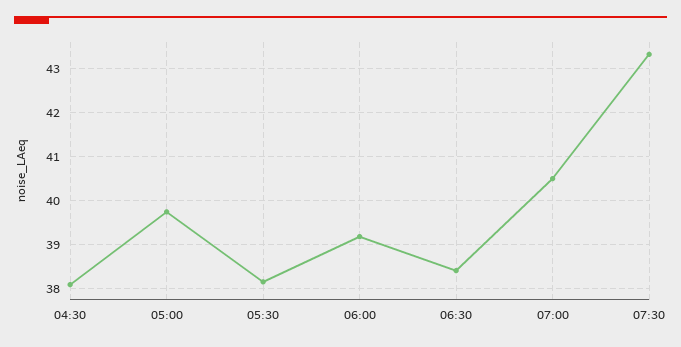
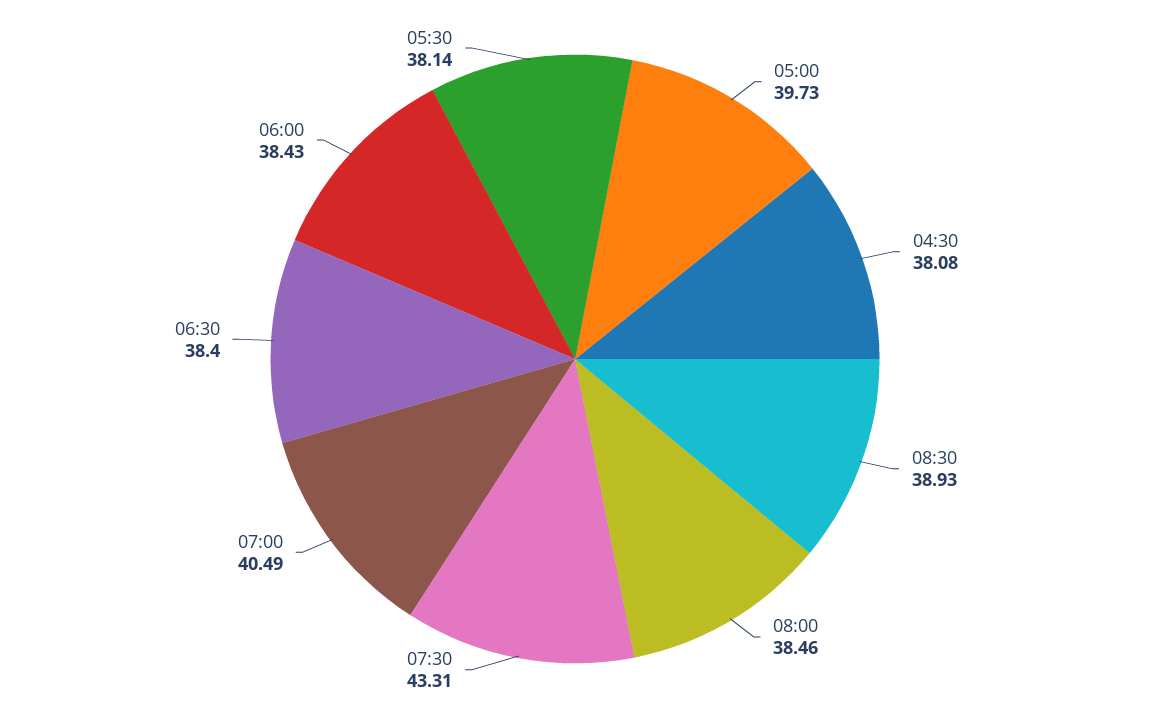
06:00: 39.2 -> 38.43
08:30: none -> 38.93
08:00: none -> 38.46

